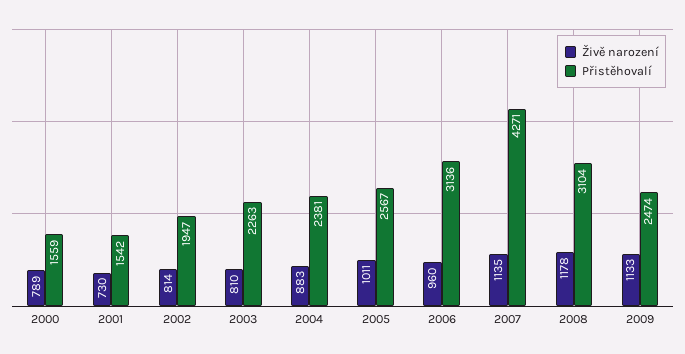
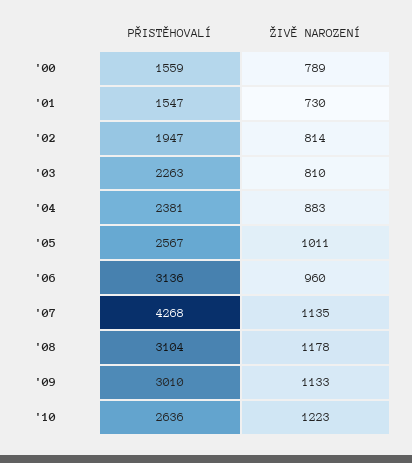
Přistěhovalí, 2001: 1542 -> 1547
Přistěhovalí, 2007: 4271 -> 4268
Přistěhovalí, 2009: 2474 -> 3010
Přistěhovalí, '10: none -> 2636
Živě narození, '10: none -> 1223

